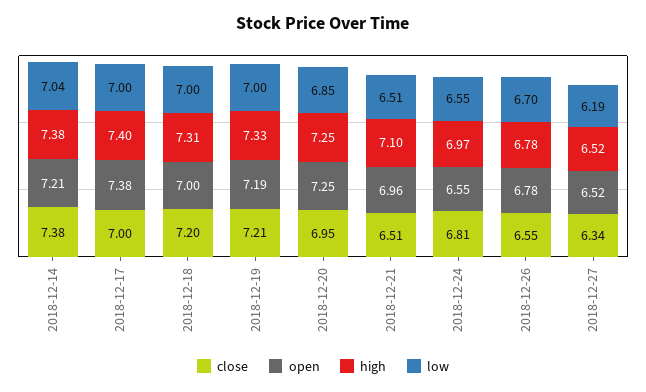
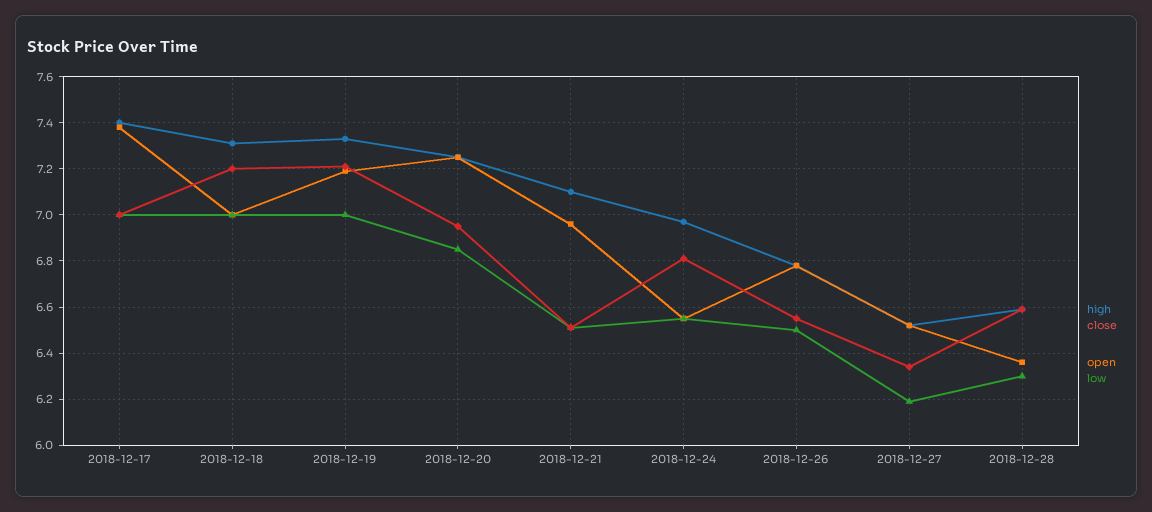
close, 2018-12-14: 7.38 -> none
open, 2018-12-14: 7.21 -> none
high, 2018-12-14: 7.38 -> none
low, 2018-12-14: 7.04 -> none
low, 2018-12-26: 6.7 -> 6.5
high, 2018-12-28: none -> 6.6
close, 2018-12-28: none -> 6.6
open, 2018-12-28: none -> 6.35
low, 2018-12-28: none -> 6.3

